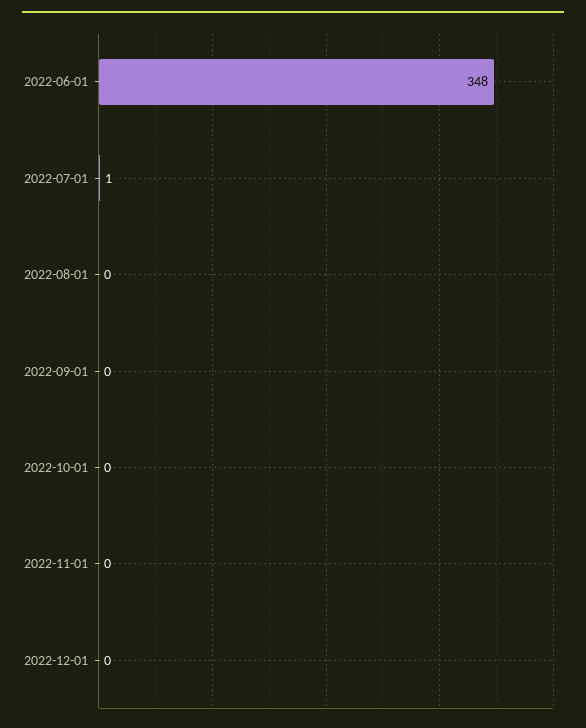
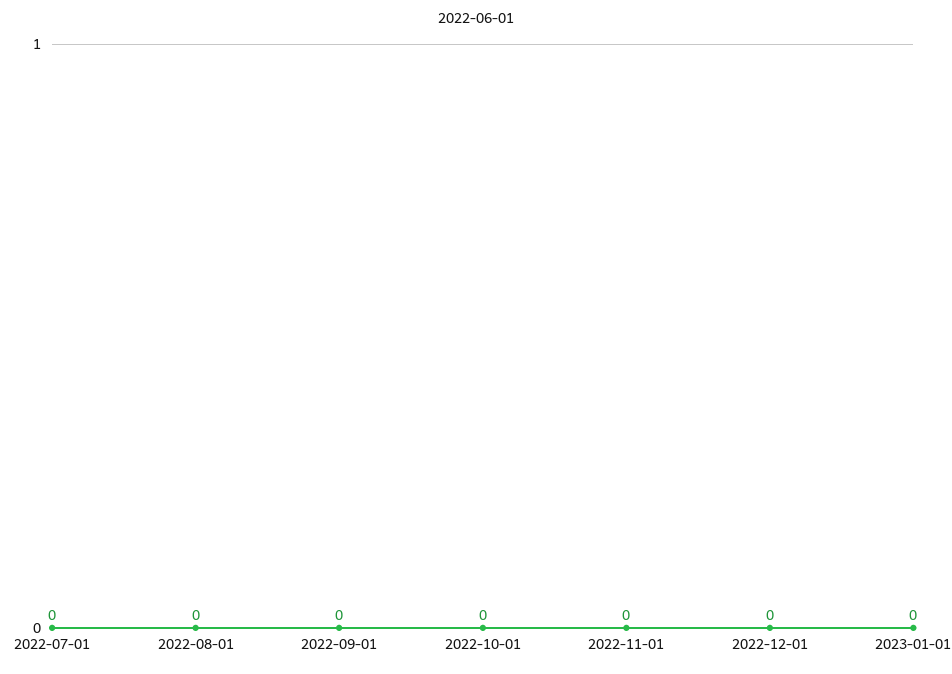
2022-06-01: 348 -> none
2022-07-01: 1 -> 0
2023-01-01: none -> 0

